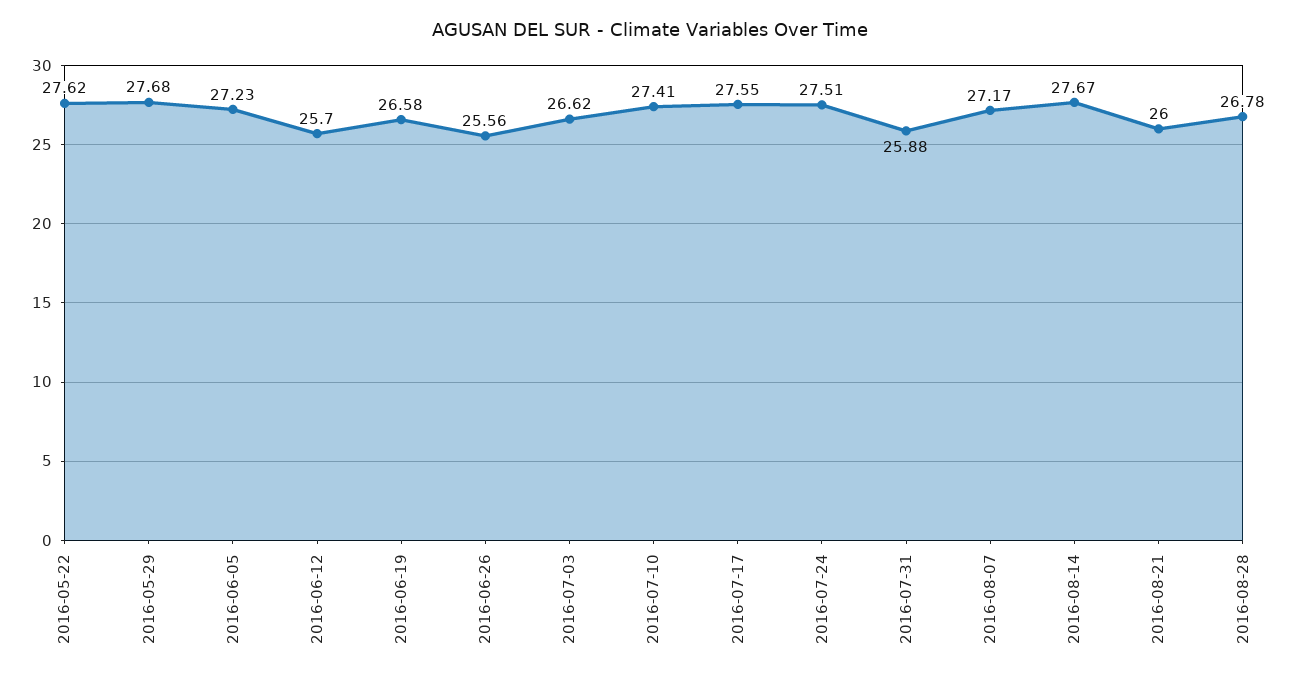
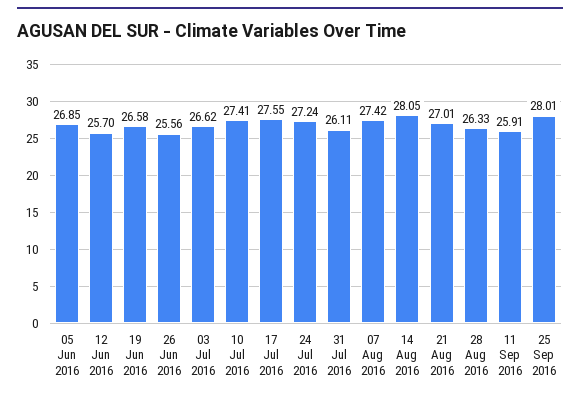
2016-05-22: 27.62 -> none
2016-05-29: 27.68 -> none
2016-06-05: 27.23 -> 26.85
2016-07-24: 27.51 -> 27.24
2016-07-31: 25.88 -> 26.11
2016-08-07: 27.17 -> 27.42
2016-08-14: 27.67 -> 28.05
2016-08-21: 26 -> 27.01
2016-08-28: 26.78 -> 26.33
11 Sep 2016: none -> 25.91
25 Sep 2016: none -> 28.01

